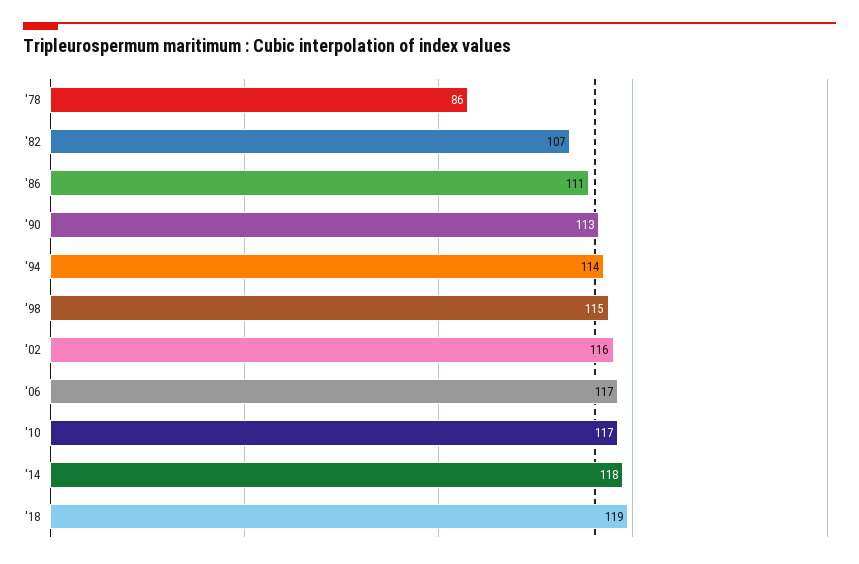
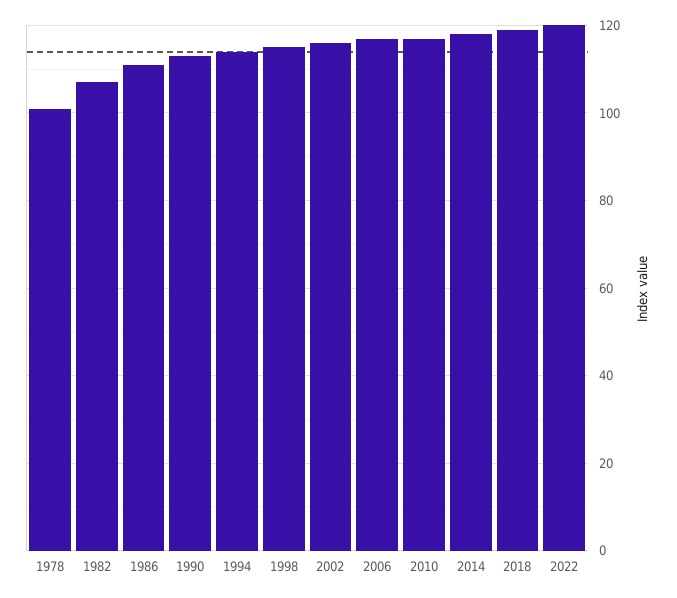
'78: 86 -> 100
2022: none -> 120

